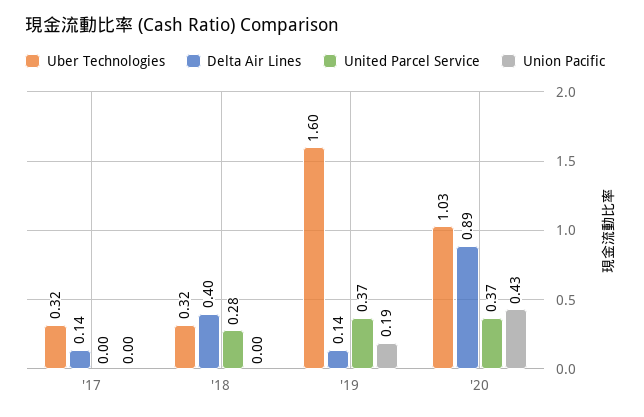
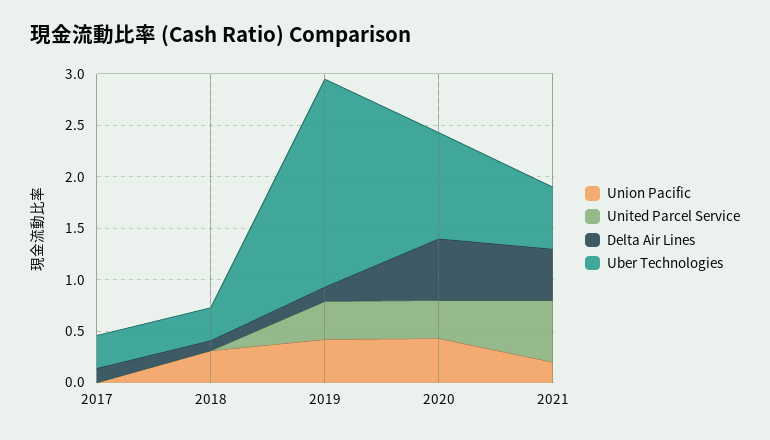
Delta Air Lines, '18: 0.4 -> 0.1
United Parcel Service, '18: 0.28 -> 0
Union Pacific, '18: 0 -> 0.3
Uber Technologies, '19: 1.6 -> 2
Union Pacific, '19: 0.19 -> 0.4
Delta Air Lines, '20: 0.89 -> 0.6
Union Pacific, 2021: none -> 0.2
United Parcel Service, 2021: none -> 0.6
Delta Air Lines, 2021: none -> 0.5
Uber Technologies, 2021: none -> 0.6

